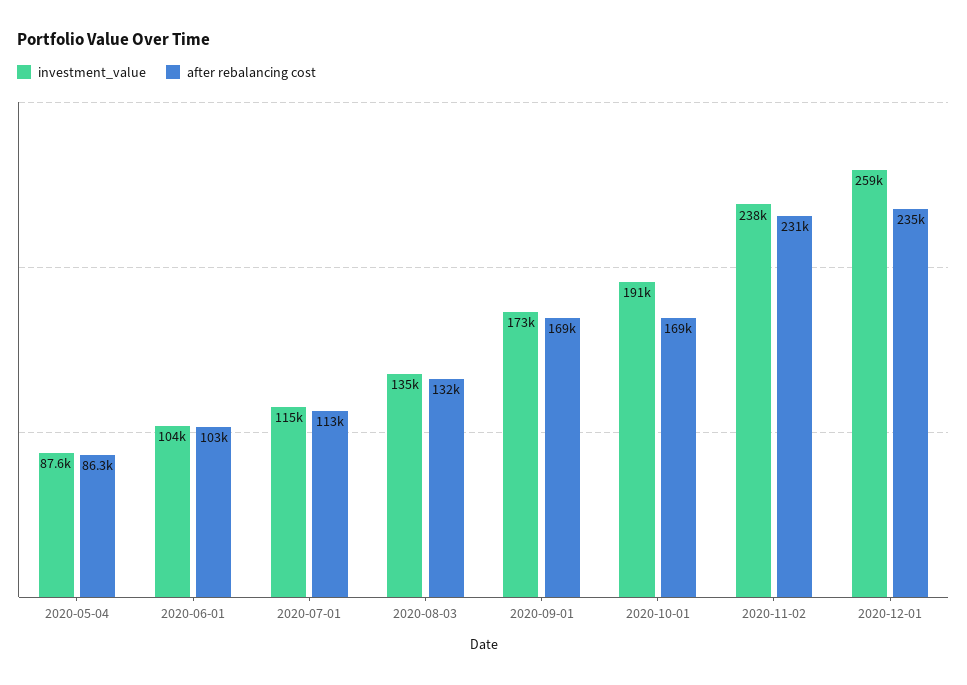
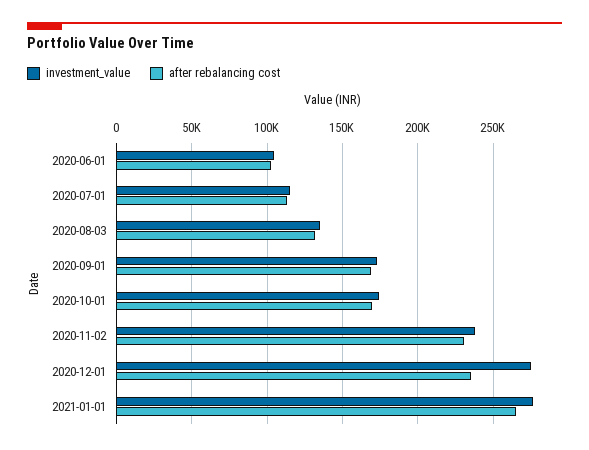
investment_value, 2020-05-04: 87600 -> none
after rebalancing cost, 2020-05-04: 86300 -> none
investment_value, 2020-10-01: 191000 -> 175000
investment_value, 2020-12-01: 259000 -> 275000
investment_value, 2021-01-01: none -> 275000
after rebalancing cost, 2021-01-01: none -> 265000

